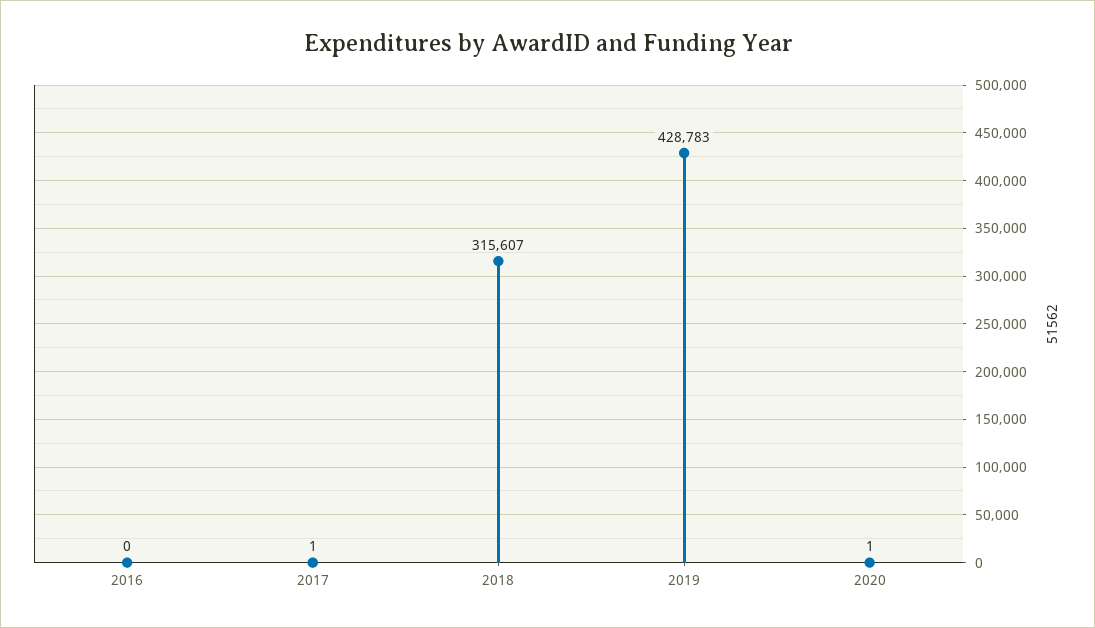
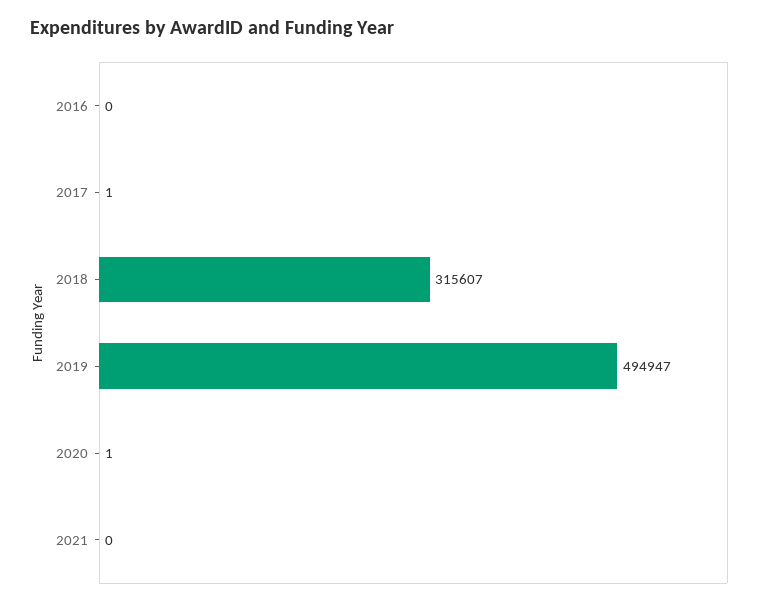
2019: 428783 -> 494947
2021: none -> 0

